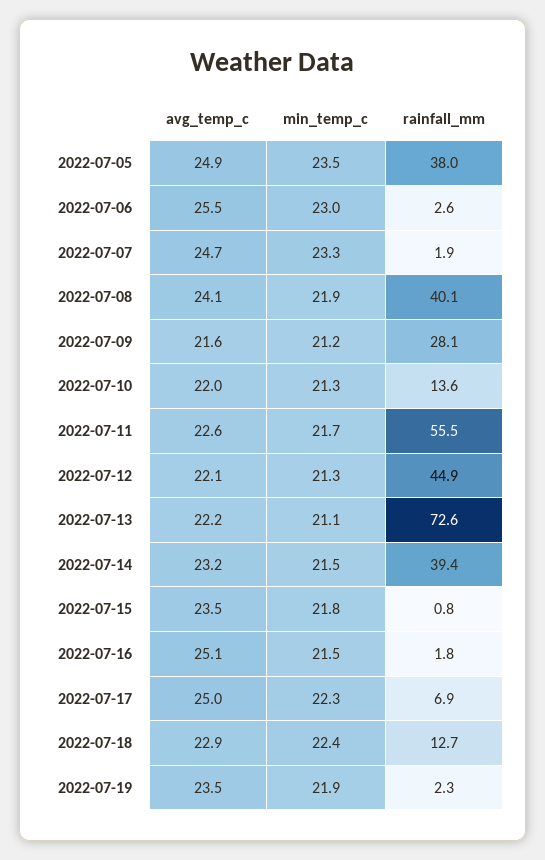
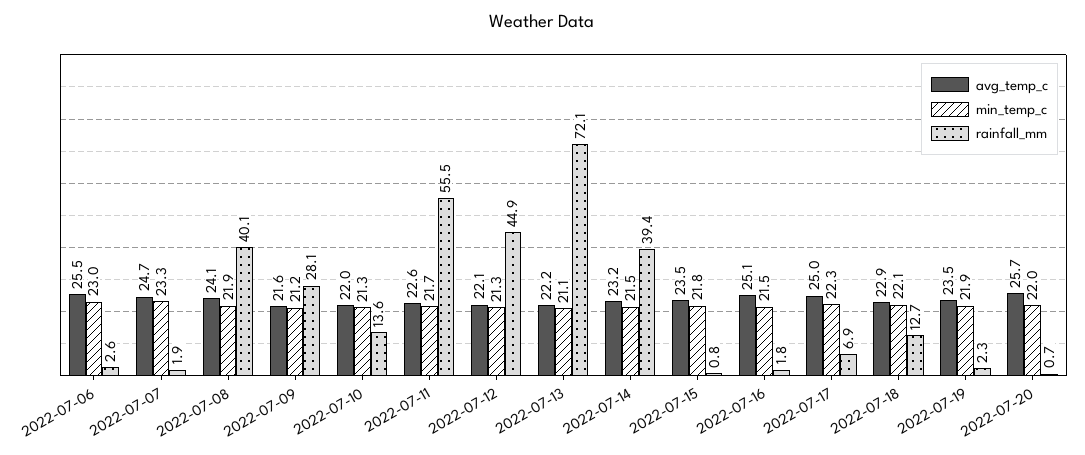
avg_temp_c, 2022-07-05: 24.9 -> none
min_temp_c, 2022-07-05: 23.5 -> none
rainfall_mm, 2022-07-05: 38 -> none
rainfall_mm, 2022-07-13: 72.6 -> 72.1
min_temp_c, 2022-07-18: 22.4 -> 22.1
avg_temp_c, 2022-07-20: none -> 25.7
min_temp_c, 2022-07-20: none -> 22
rainfall_mm, 2022-07-20: none -> 0.7

